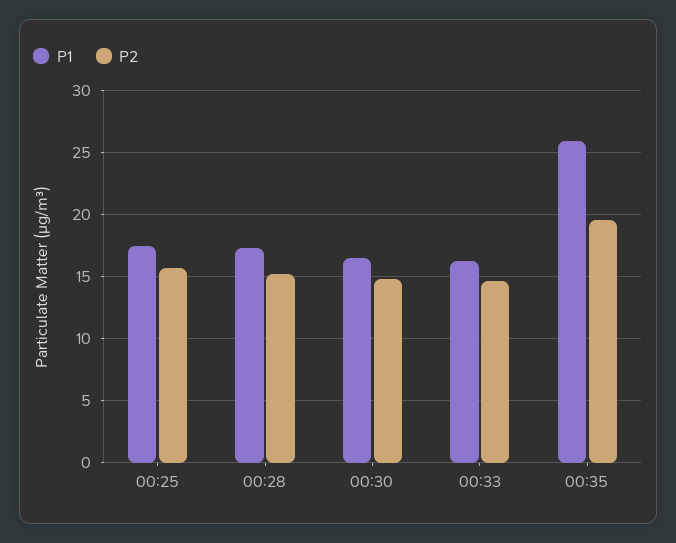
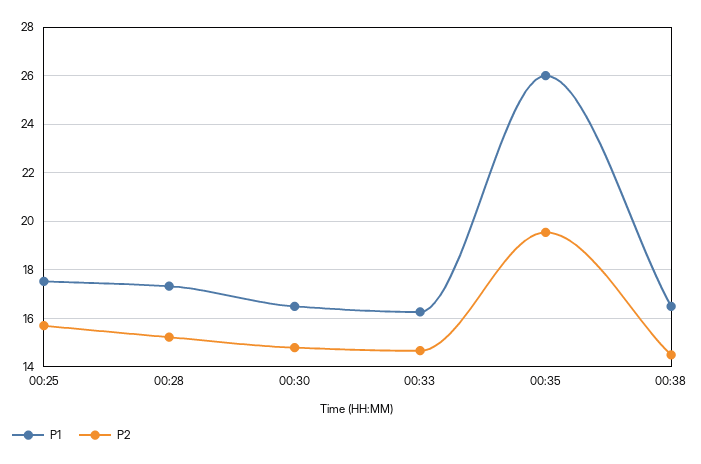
P1, 00:38: none -> 16.5
P2, 00:38: none -> 14.5

